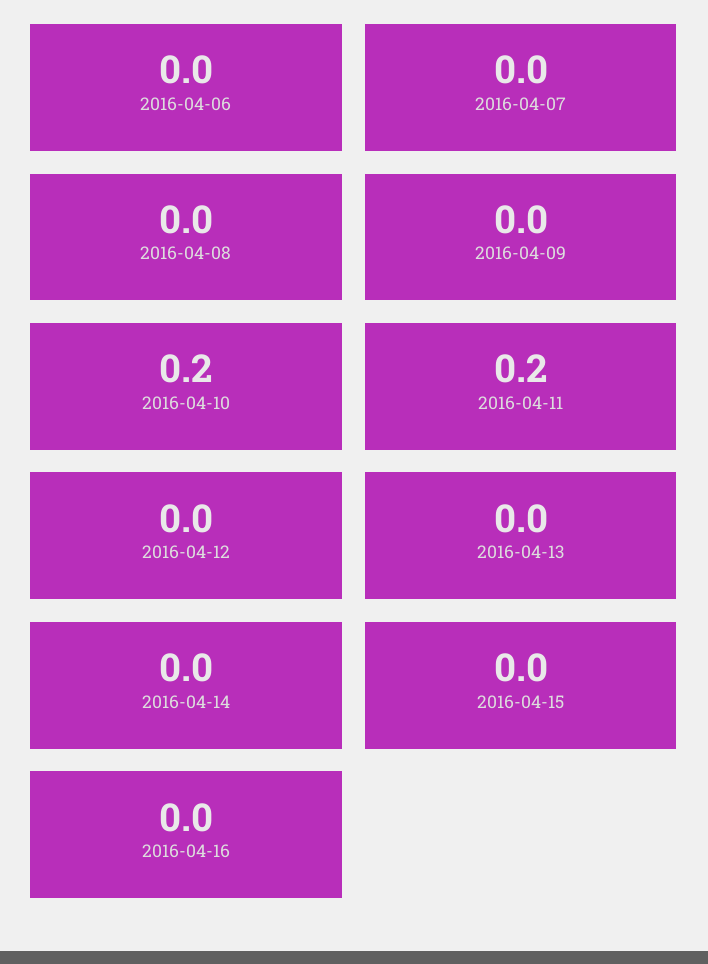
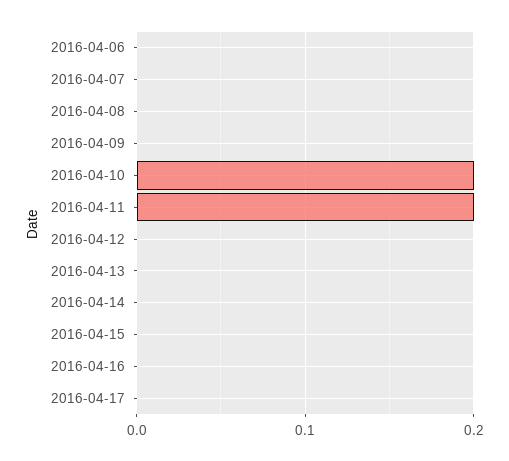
2016-04-17: none -> 0

